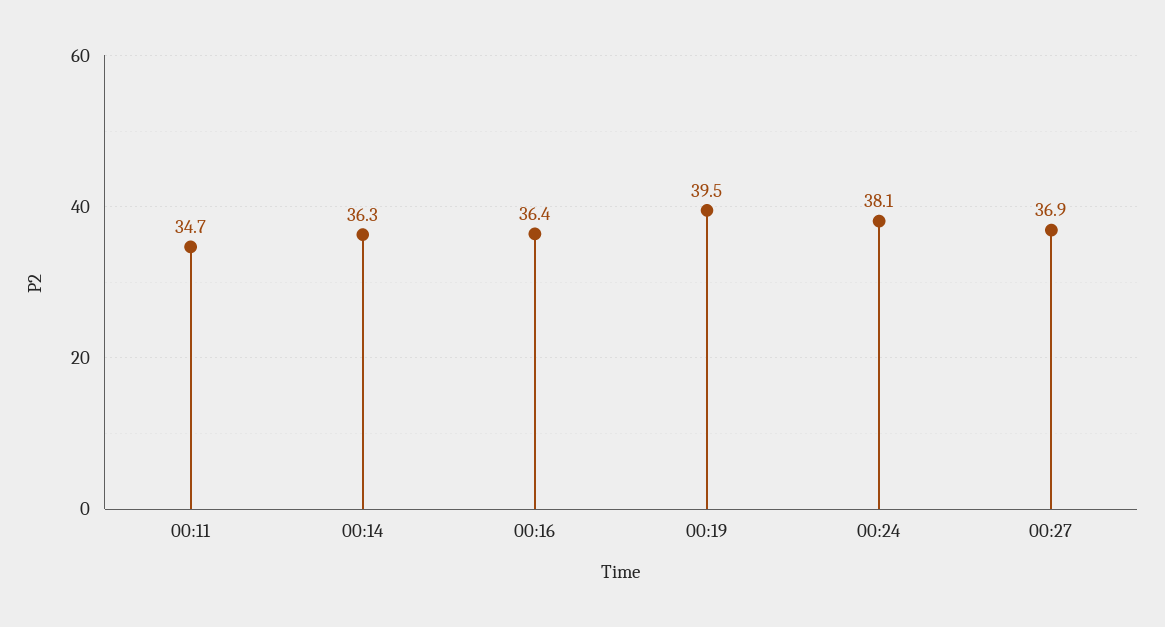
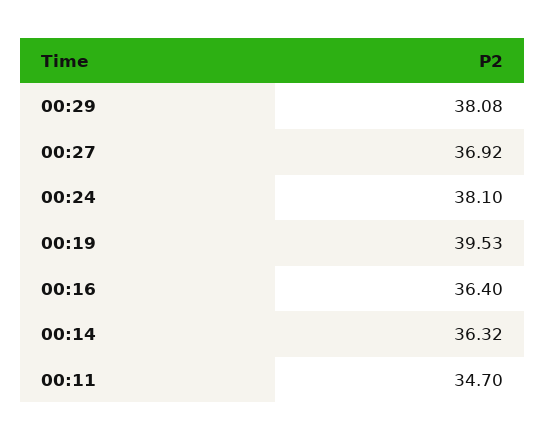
00:29: none -> 38.08

